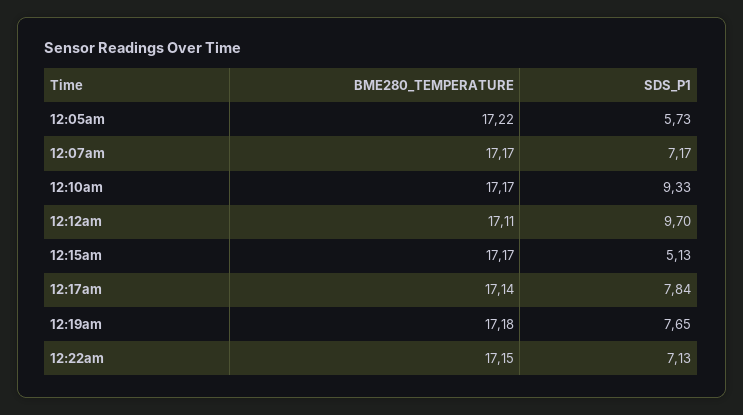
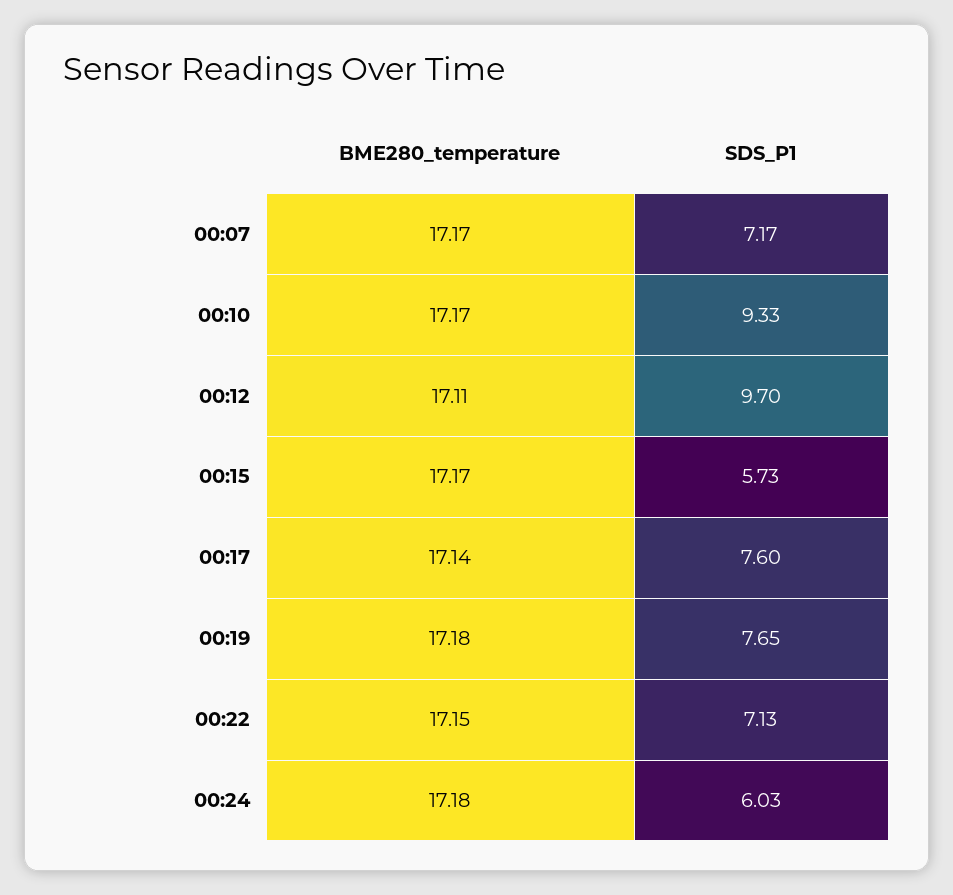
BME280_TEMPERATURE, 12:05am: 17.22 -> none
SDS_P1, 12:05am: 5.73 -> none
SDS_P1, 12:15am: 5.13 -> 5.73
SDS_P1, 12:17am: 7.84 -> 7.6
BME280_TEMPERATURE, 00:24: none -> 17.18
SDS_P1, 00:24: none -> 6.03

